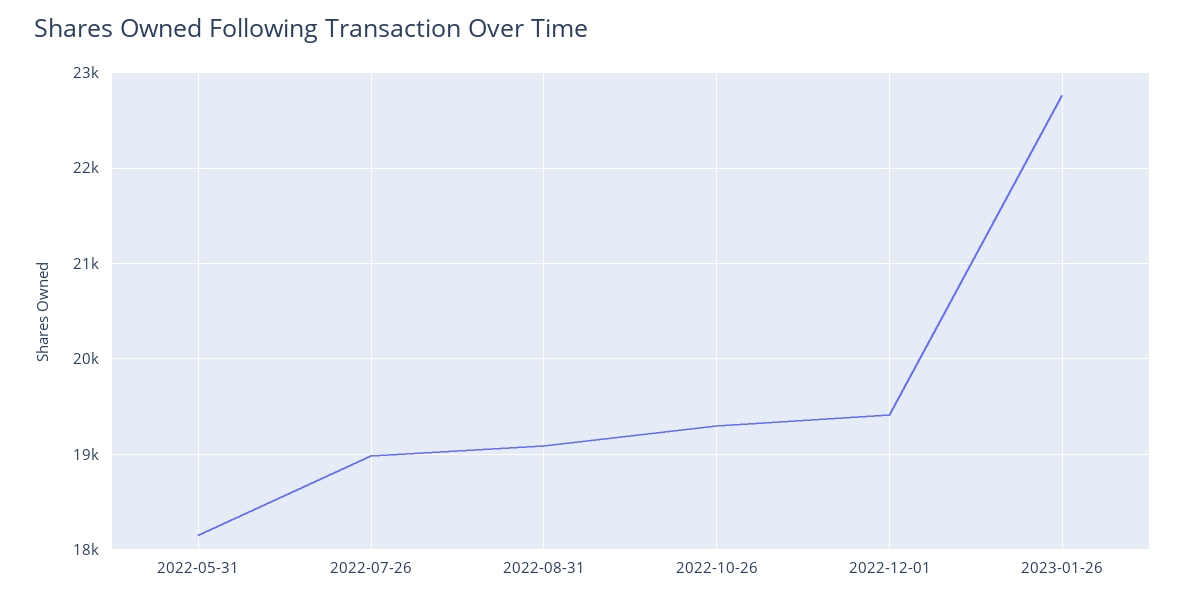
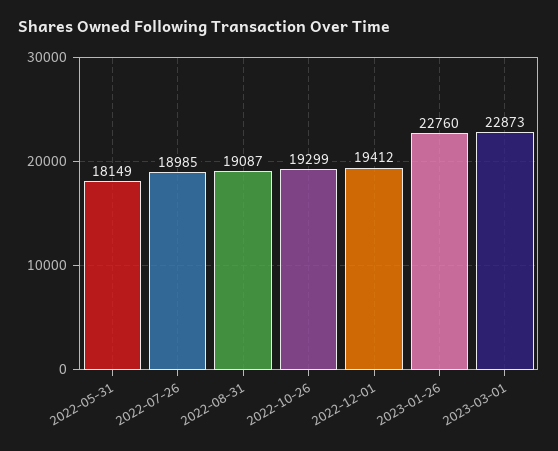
2023-03-01: none -> 22873

